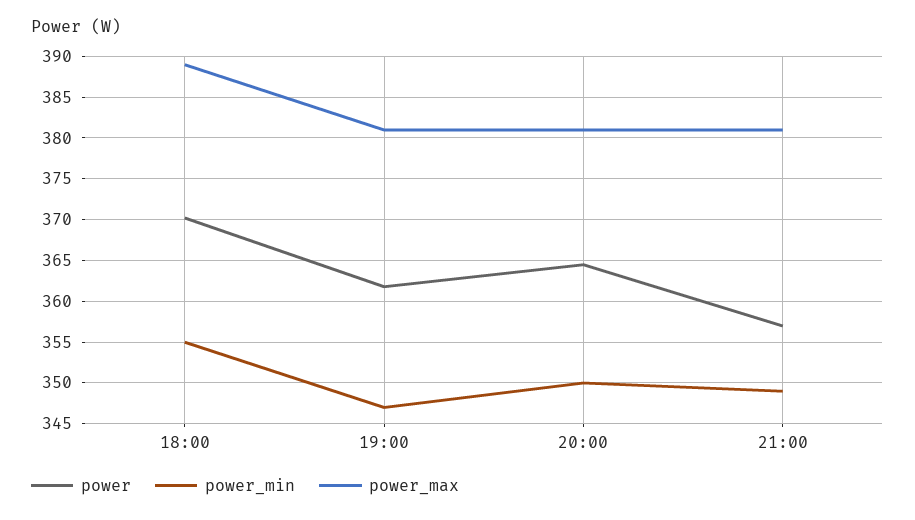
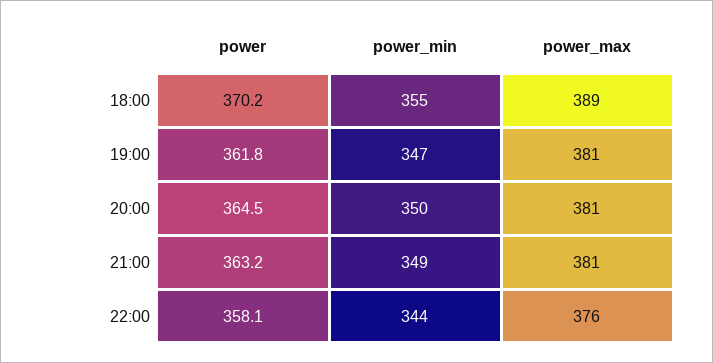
power, 21:00: 357 -> 363.2
power, 22:00: none -> 358.1
power_min, 22:00: none -> 344
power_max, 22:00: none -> 376

